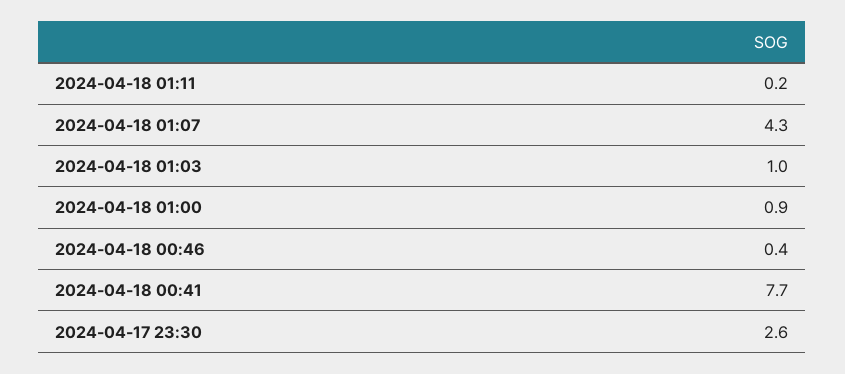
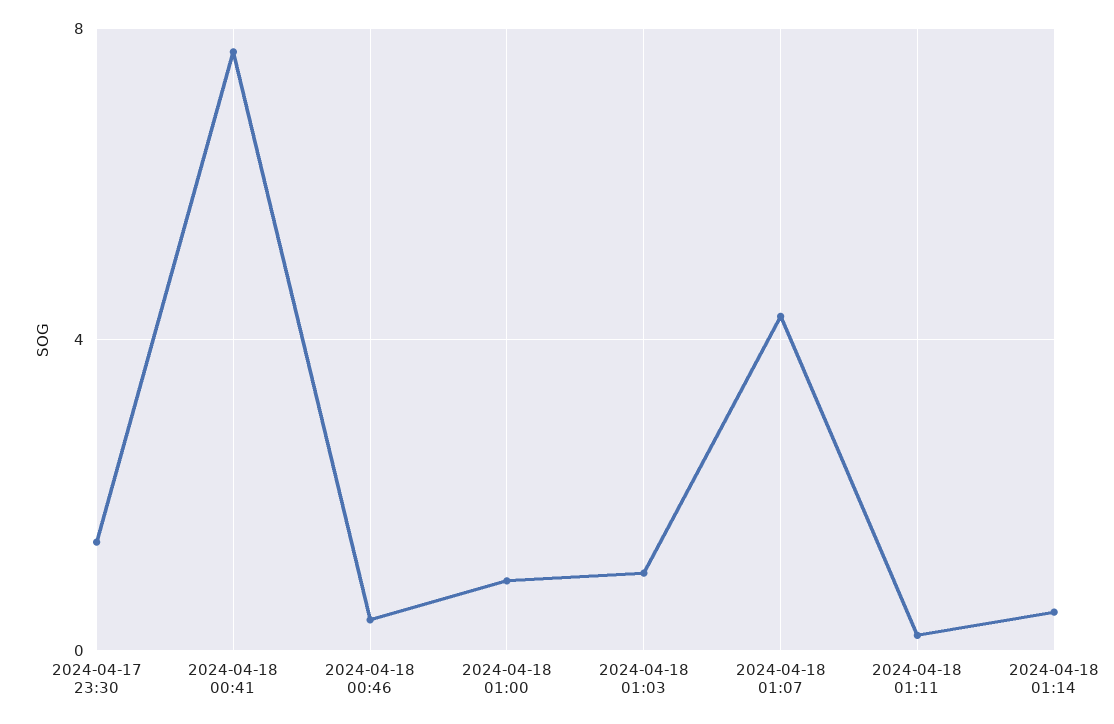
2024-04-17 23:30: 2.6 -> 1.5
2024-04-18 01:14: none -> 0.5

